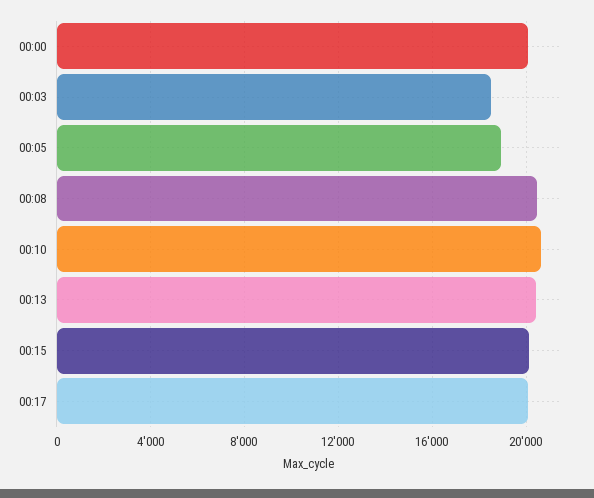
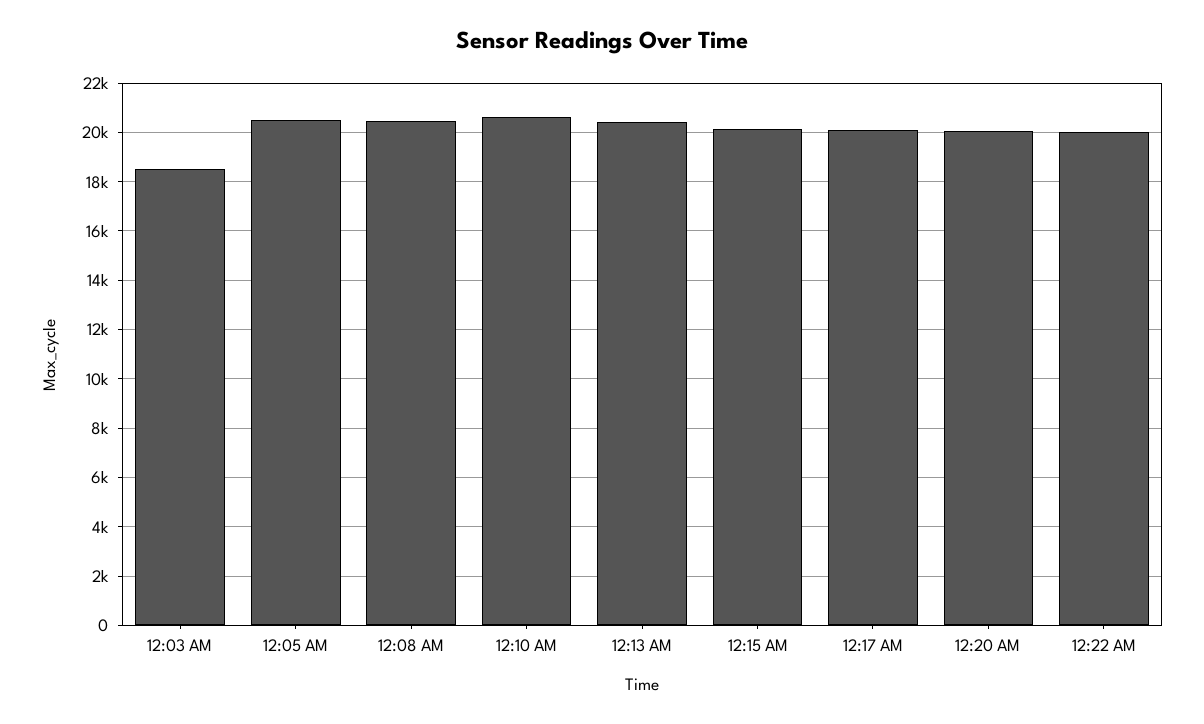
00:00: 20000 -> none
00:05: 19000 -> 20500
12:20 AM: none -> 20000
12:22 AM: none -> 20000

